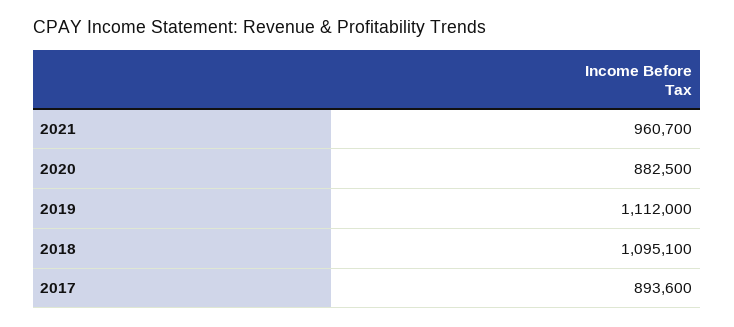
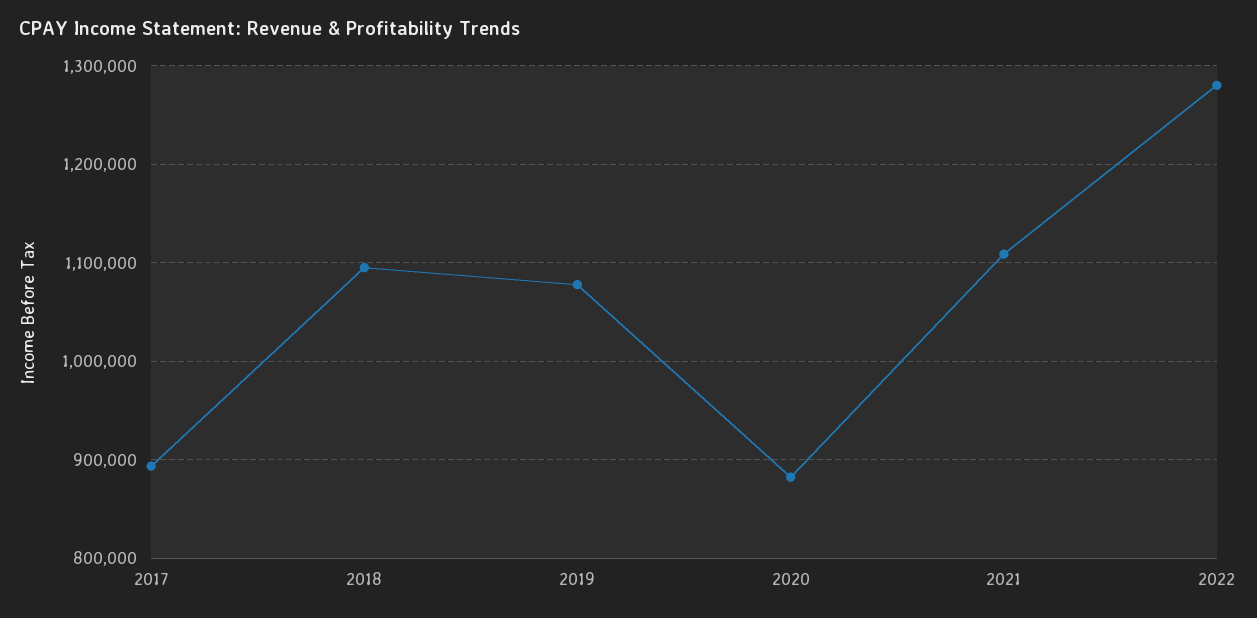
2021: 960700 -> 1110000
2019: 1112000 -> 1080000
2022: none -> 1280000

